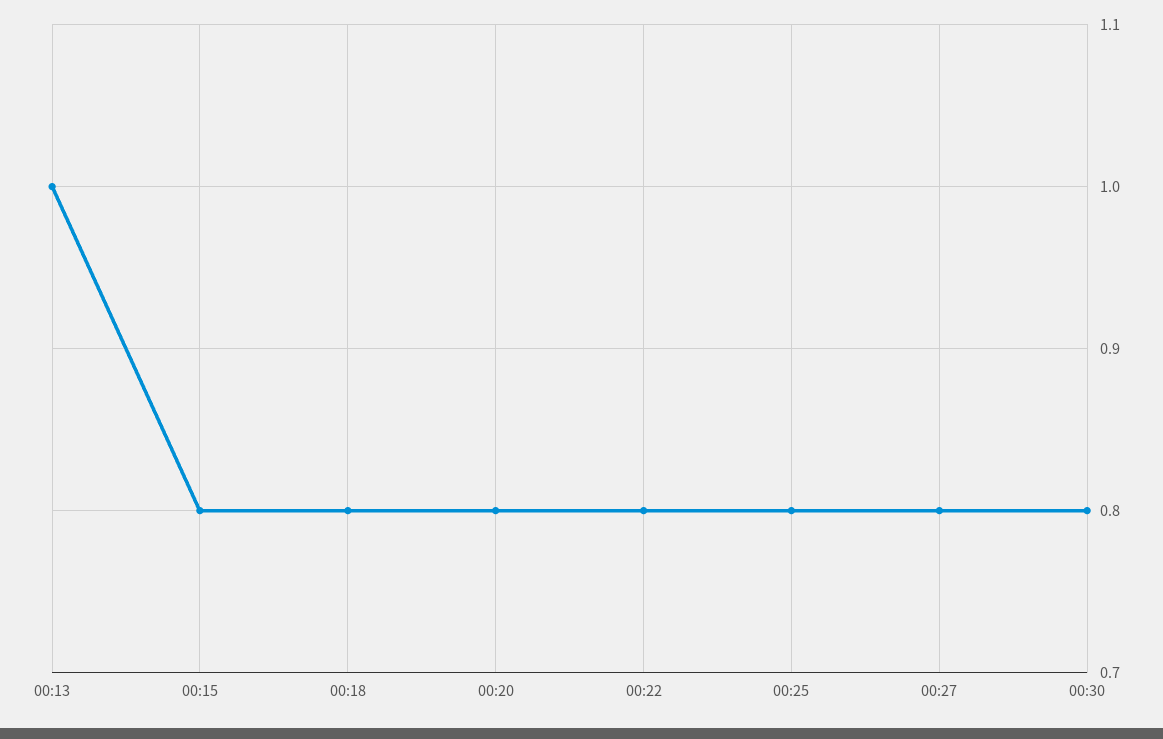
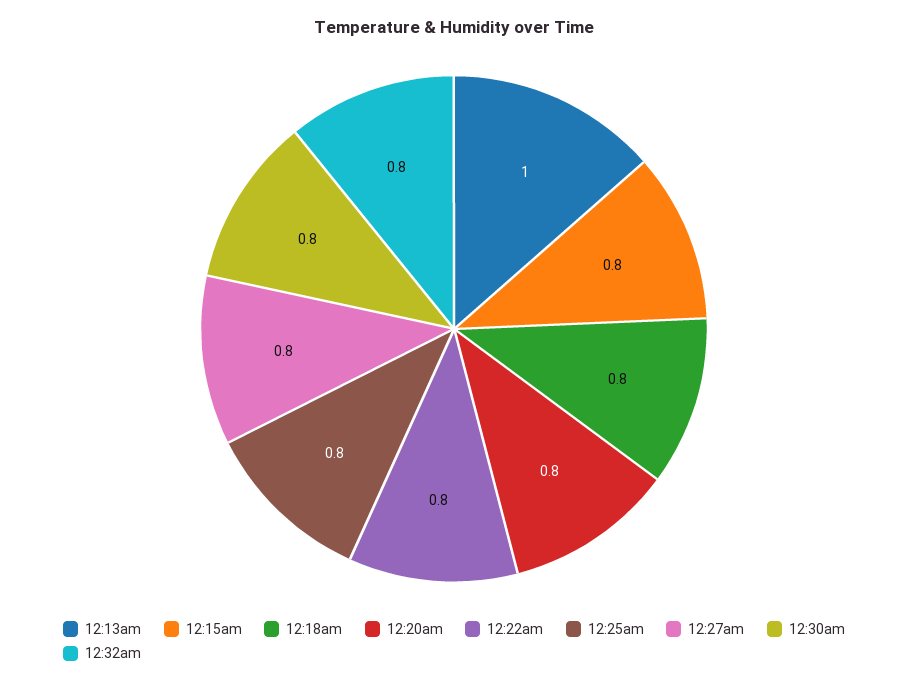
12:32am: none -> 0.8

